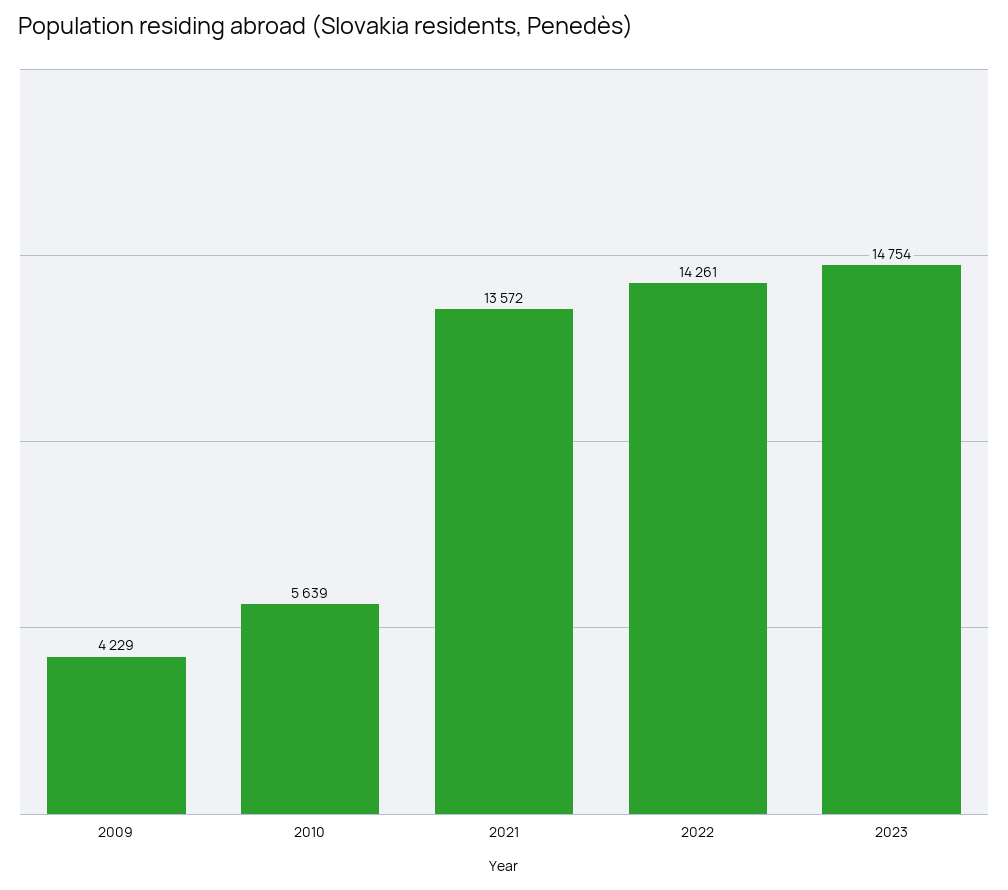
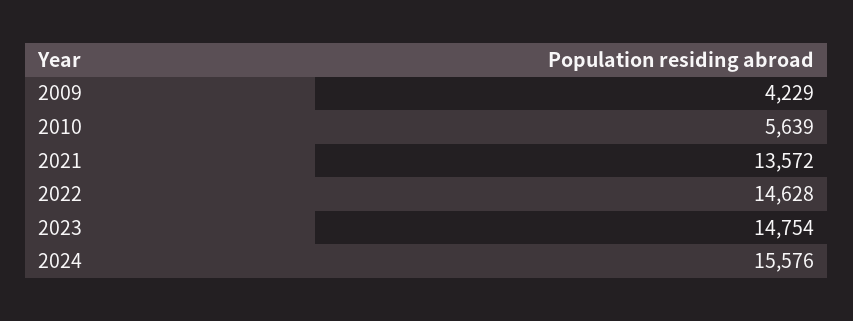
2022: 14261 -> 14628
2024: none -> 15576

